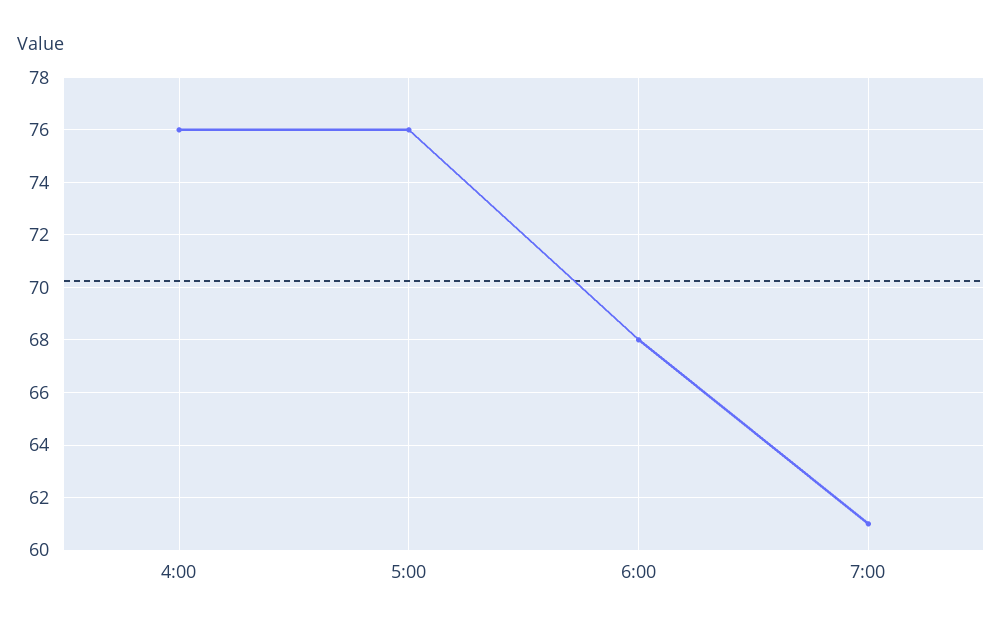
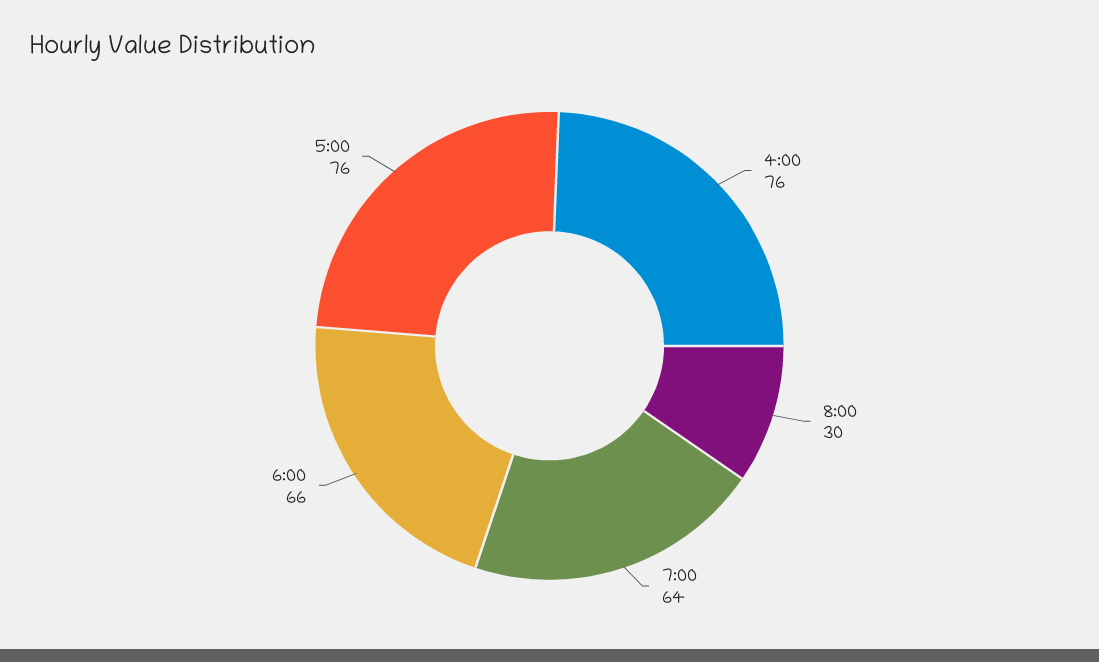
6:00: 68 -> 66
7:00: 61 -> 64
8:00: none -> 30

